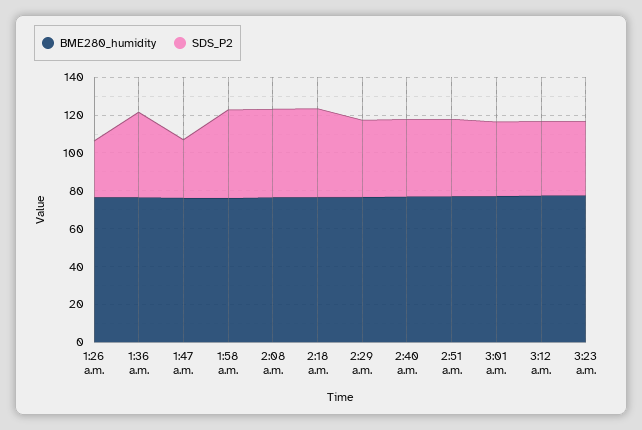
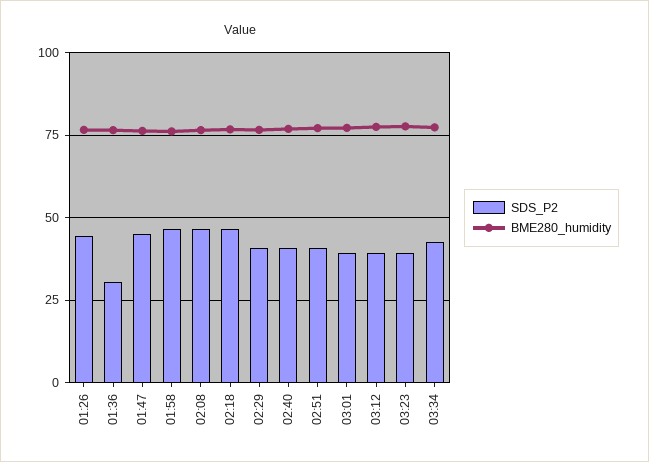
SDS_P2, 1:26 a.m.: 30 -> 45
SDS_P2, 1:36 a.m.: 45 -> 30
SDS_P2, 1:47 a.m.: 30 -> 45
SDS_P2, 03:34: none -> 42.5
BME280_humidity, 03:34: none -> 77.5

